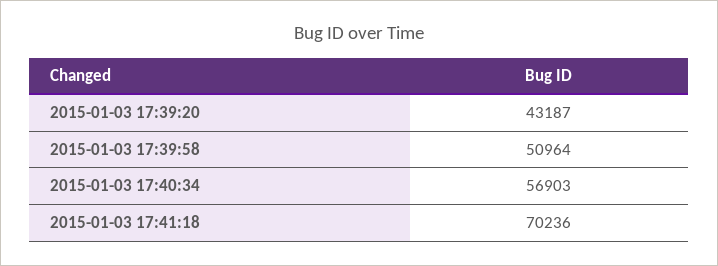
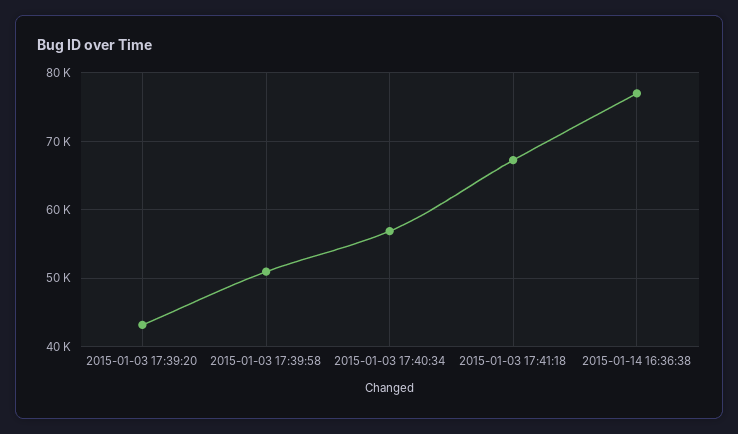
2015-01-03 17:41:18: 70236 -> 67000
2015-01-14 16:36:38: none -> 77000

